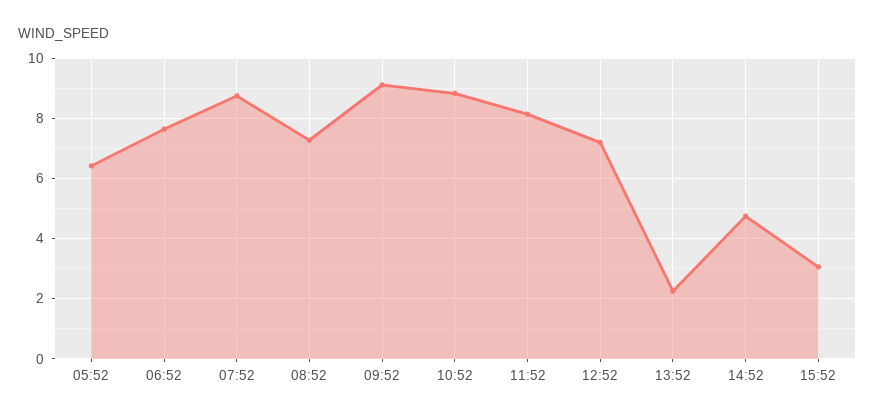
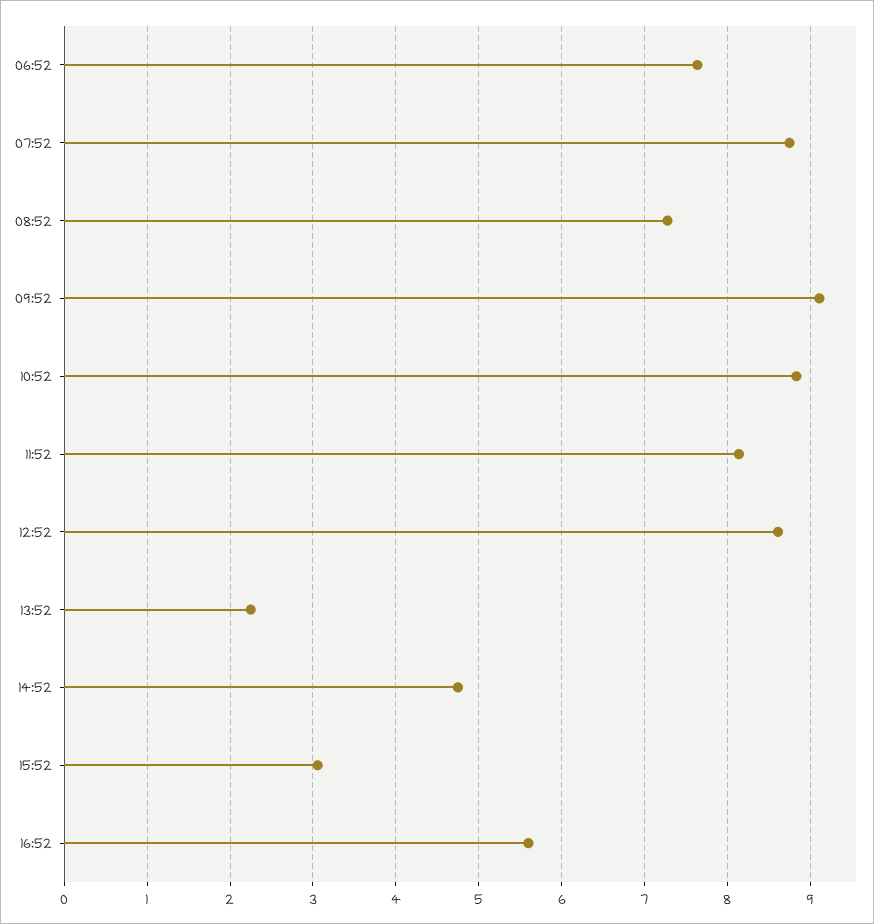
05:52: 6.4 -> none
12:52: 7.2 -> 8.6
16:52: none -> 5.6

